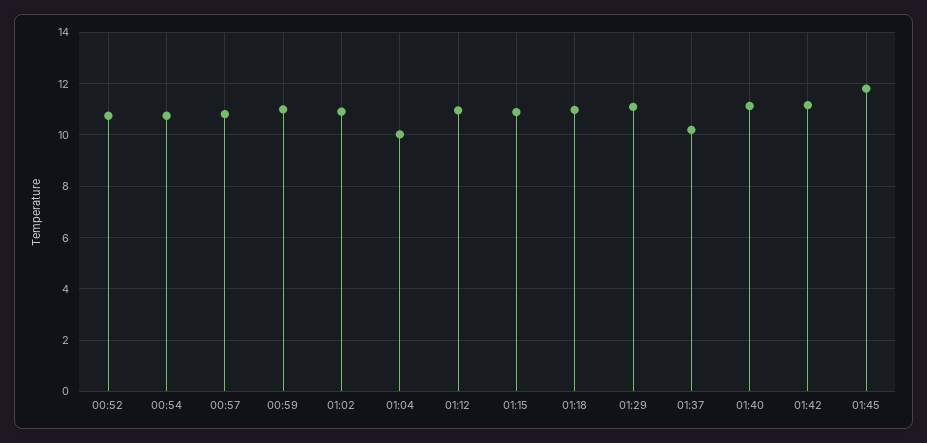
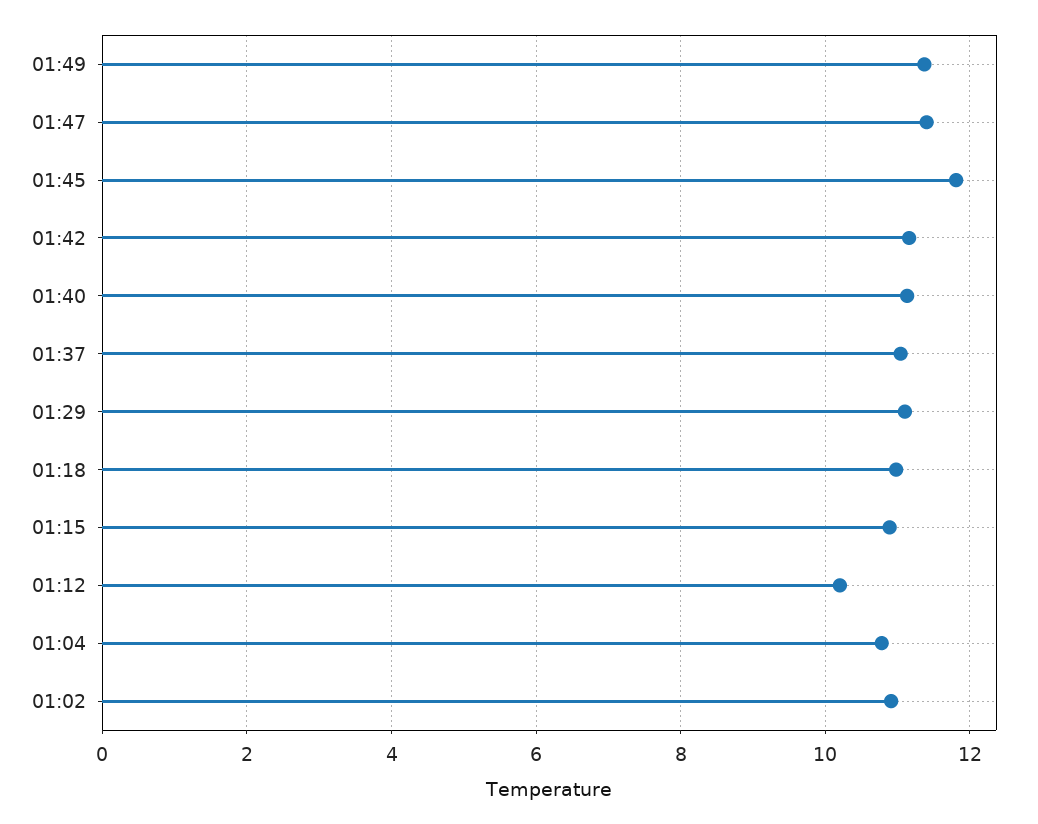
00:52: 10.75 -> none
00:54: 10.75 -> none
00:57: 10.75 -> none
00:59: 11 -> none
01:04: 10 -> 10.8
01:12: 11 -> 10.2
01:37: 10.25 -> 11
01:49: none -> 11.4
01:47: none -> 11.4

